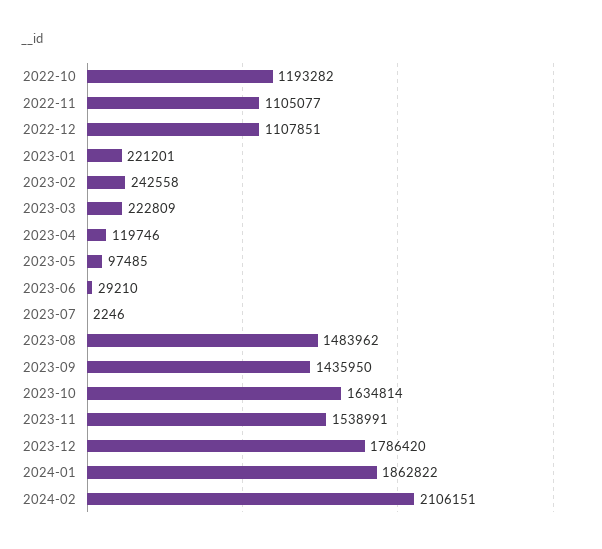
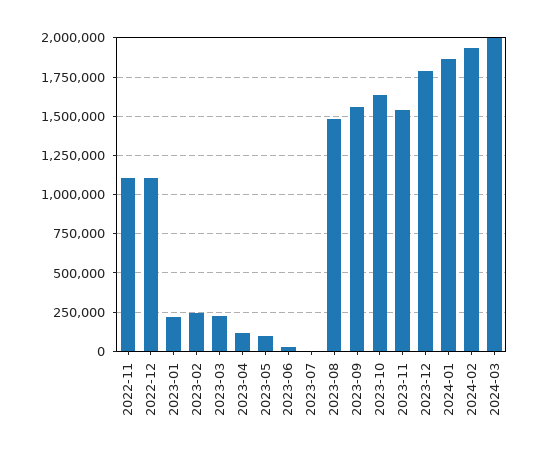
2022-10: 1193282 -> none
2023-09: 1435950 -> 1550000
2024-02: 2106151 -> 1950000
2024-03: none -> 2000000

